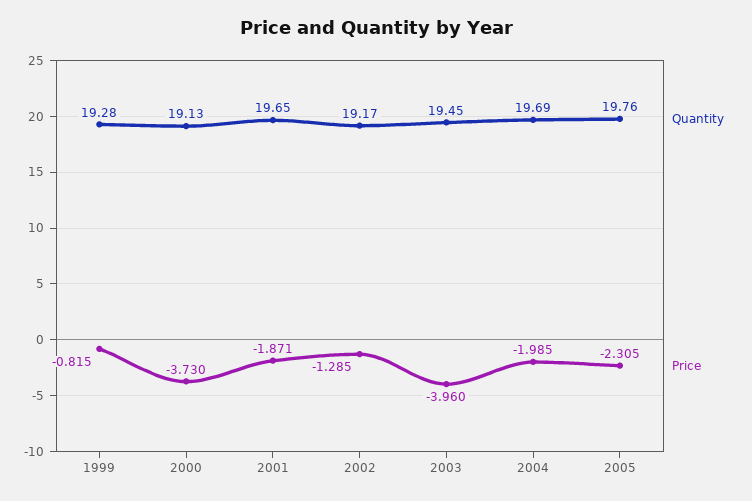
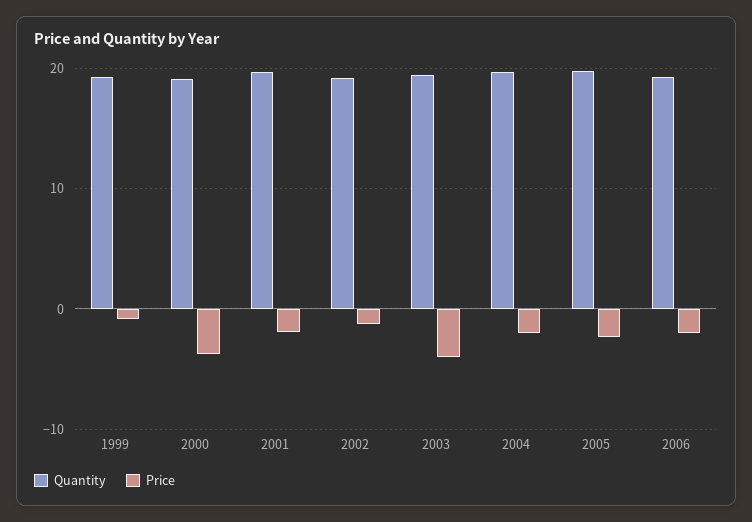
Quantity, 2006: none -> 19
Price, 2006: none -> -2

